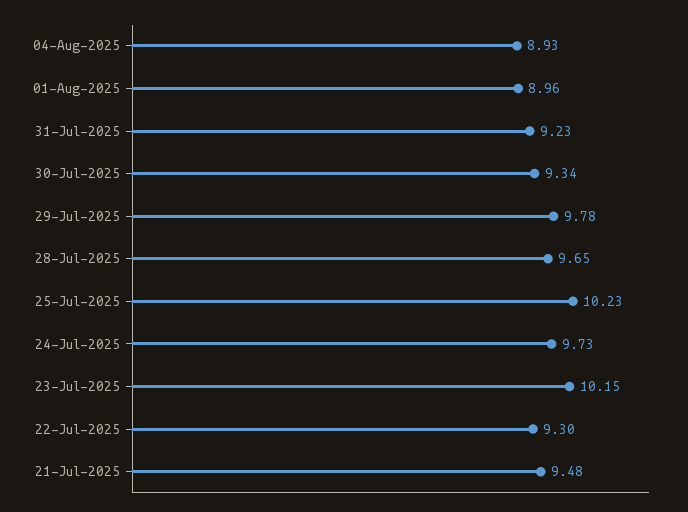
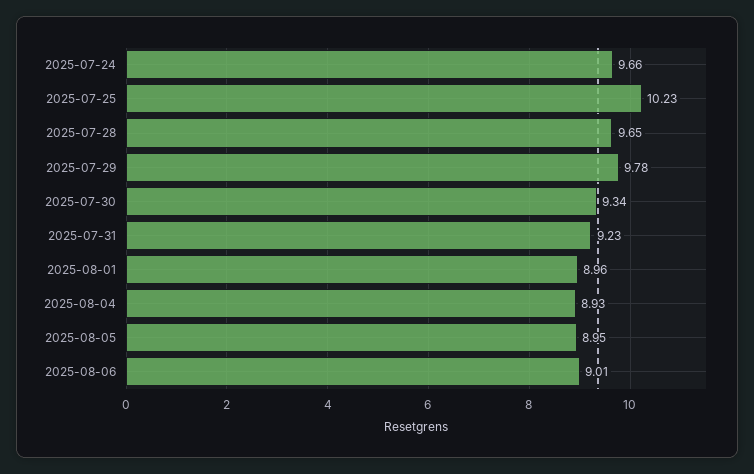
24-Jul-2025: 9.73 -> 9.66
23-Jul-2025: 10.15 -> none
22-Jul-2025: 9.3 -> none
21-Jul-2025: 9.48 -> none
2025-08-05: none -> 8.95
2025-08-06: none -> 9.01

